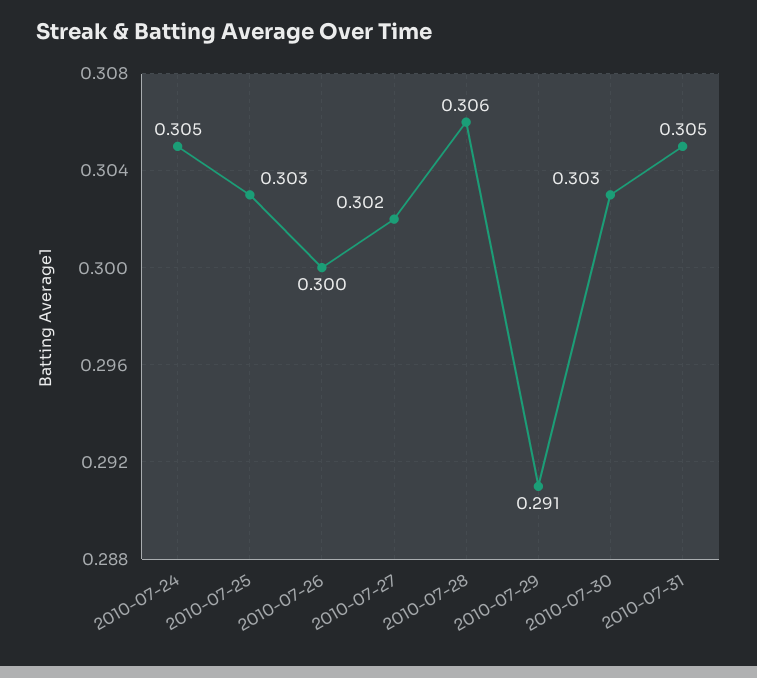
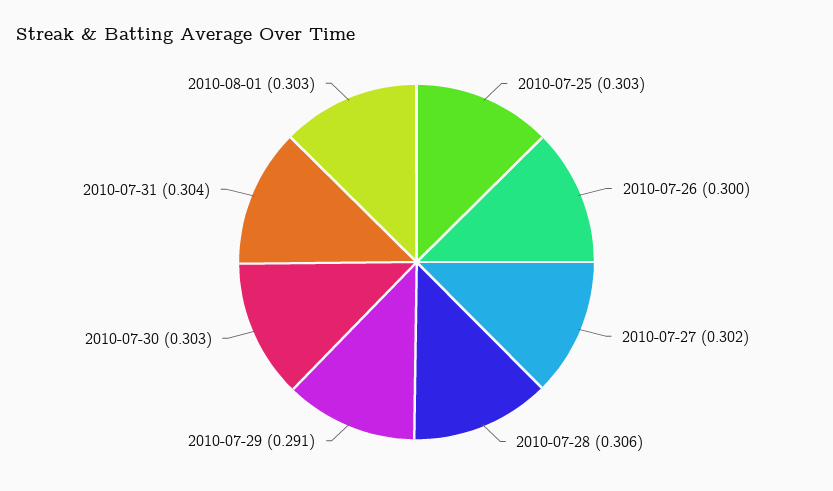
2010-07-24: 0.305 -> none
2010-07-31: 0.305 -> 0.304
2010-08-01: none -> 0.303

